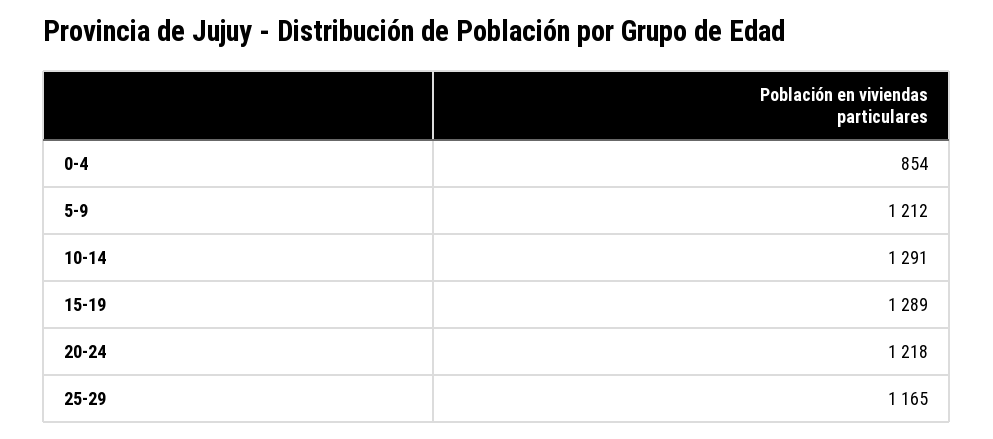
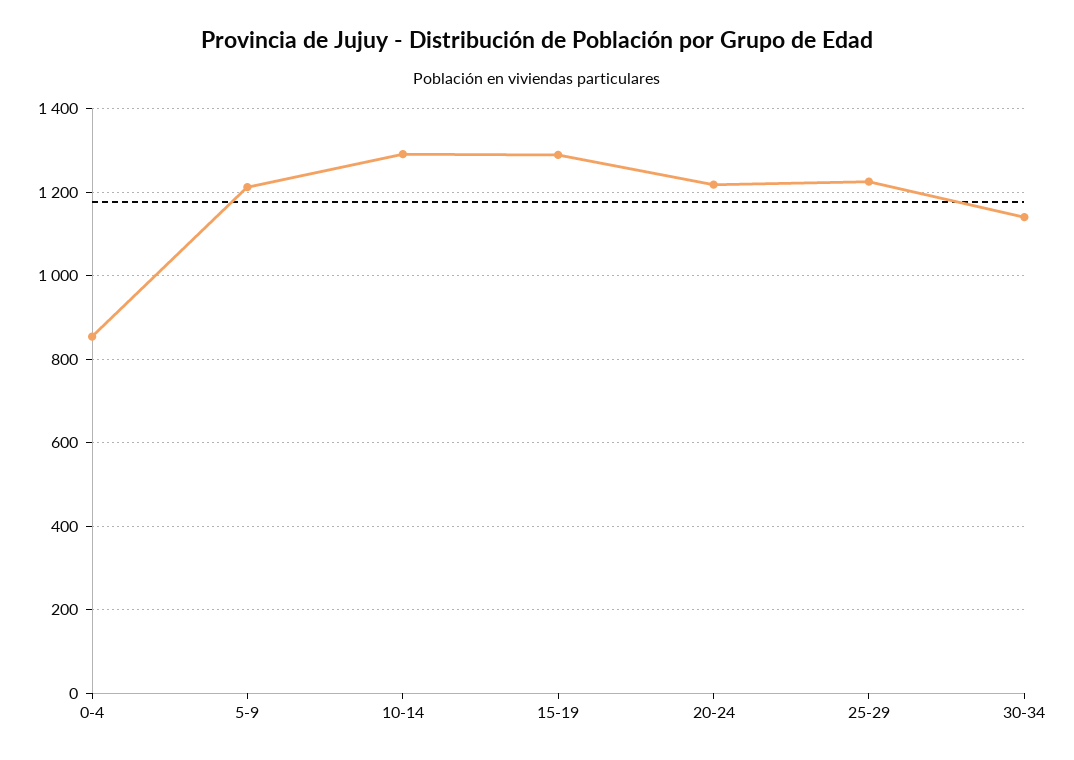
25-29: 1165 -> 1220
30-34: none -> 1140

